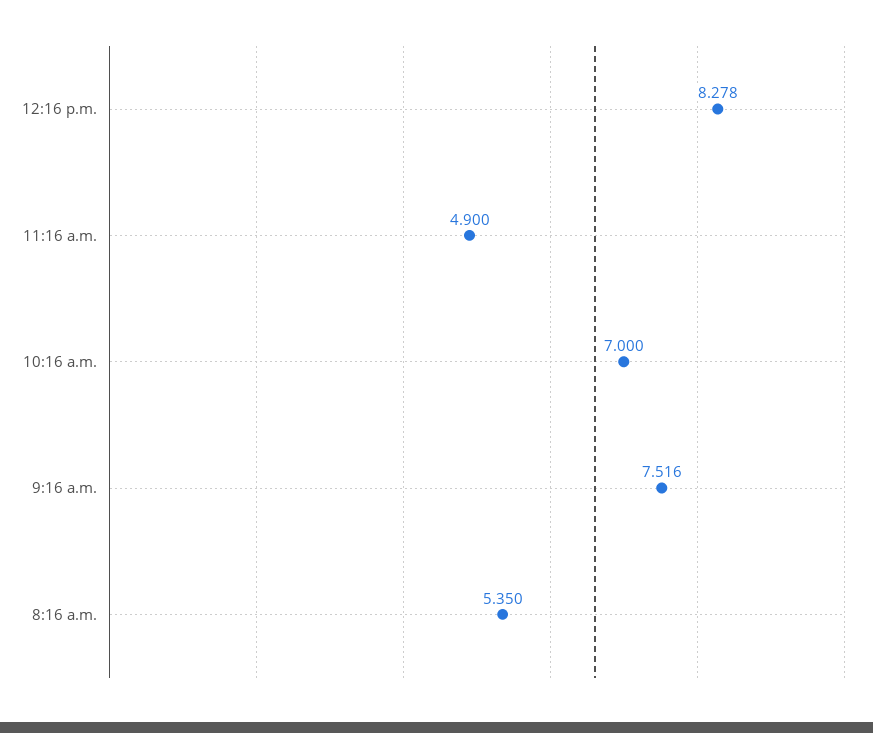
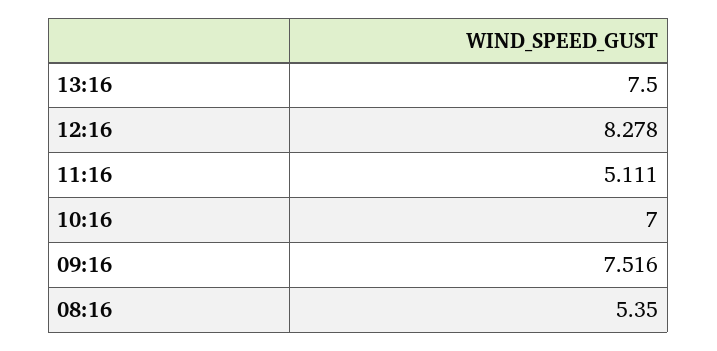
11:16 a.m.: 4.9 -> 5.111
13:16: none -> 7.5

